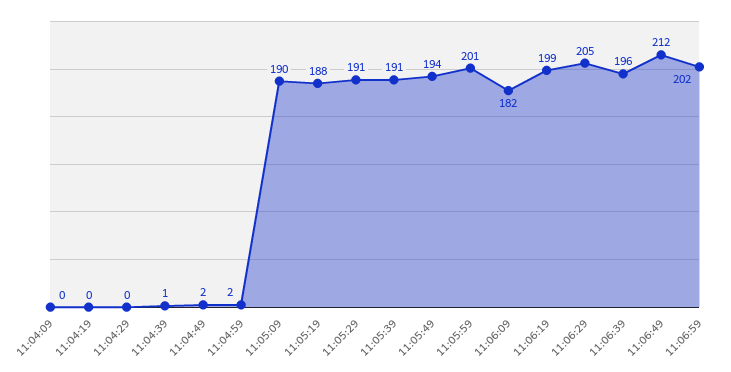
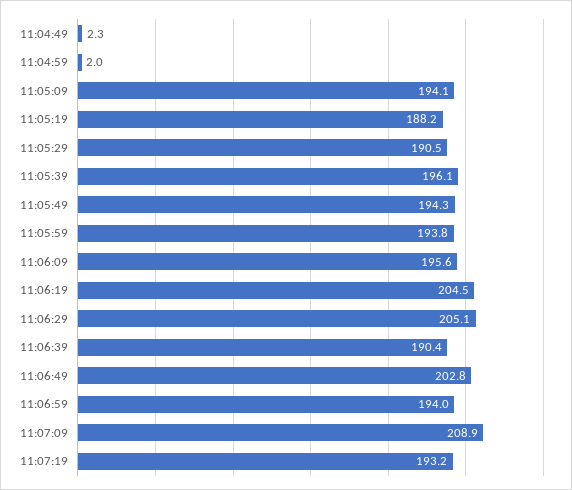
11:04:09: 0 -> none
11:04:19: 0 -> none
11:04:29: 0 -> none
11:04:39: 1 -> none
11:05:09: 190 -> 194.1
11:05:39: 191 -> 196.1
11:05:59: 201 -> 193.8
11:06:09: 182 -> 195.6
11:06:19: 199 -> 204.5
11:06:39: 196 -> 190.4
11:06:49: 212 -> 202.8
11:06:59: 202 -> 194
11:07:09: none -> 208.9
11:07:19: none -> 193.2

